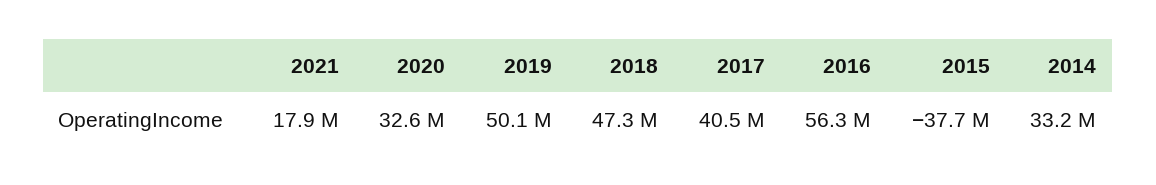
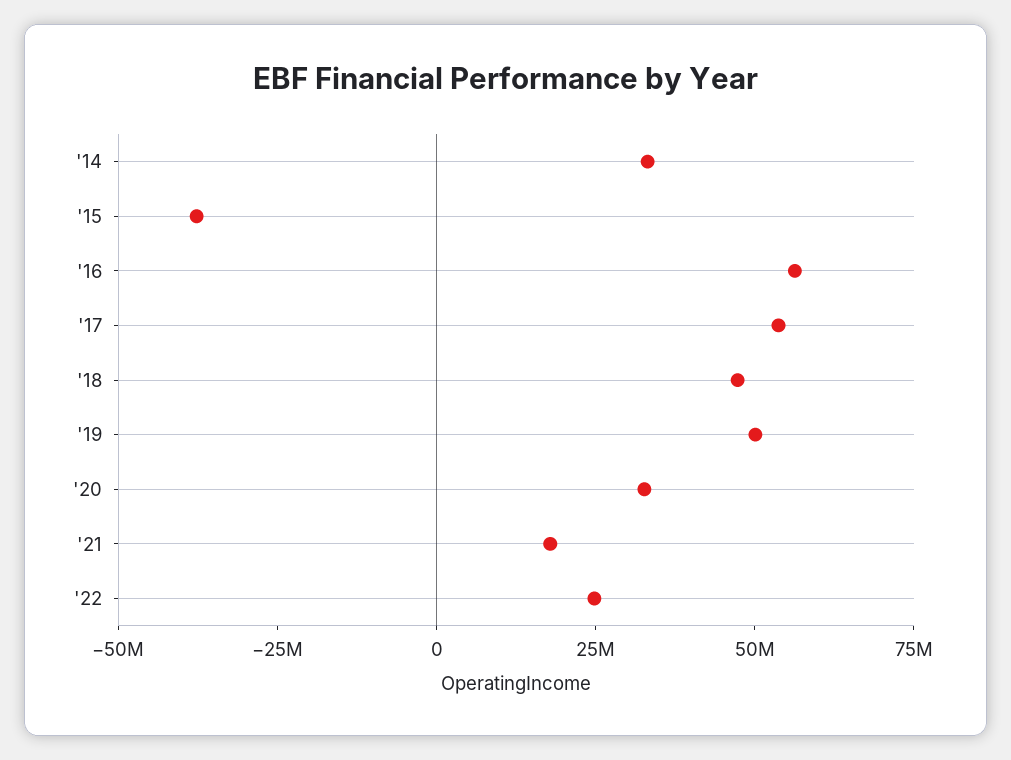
2017: 40500000 -> 55000000
'22: none -> 25000000

